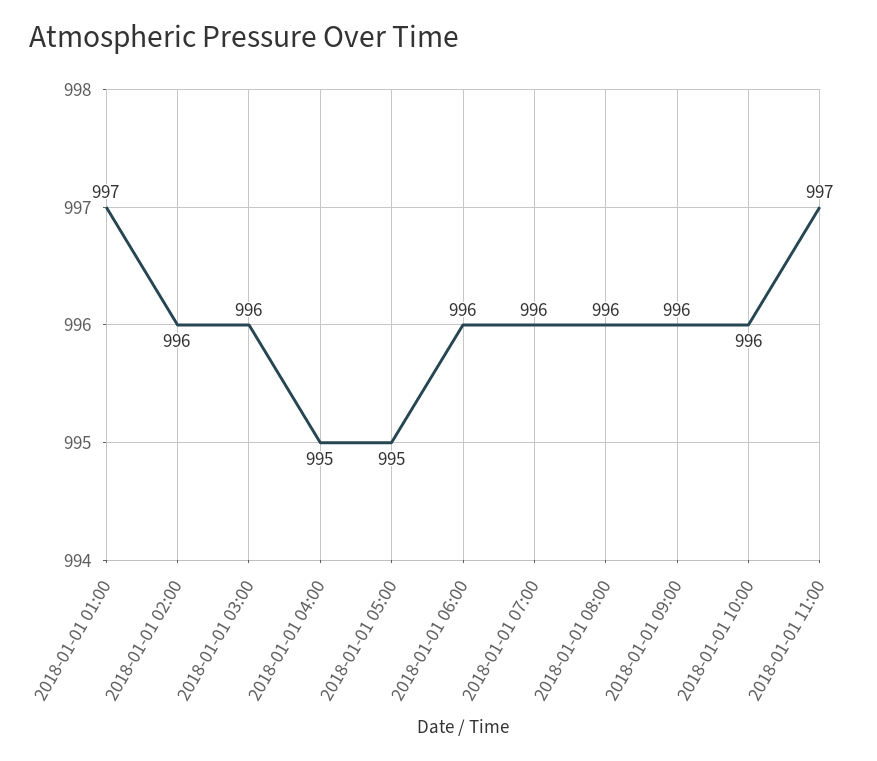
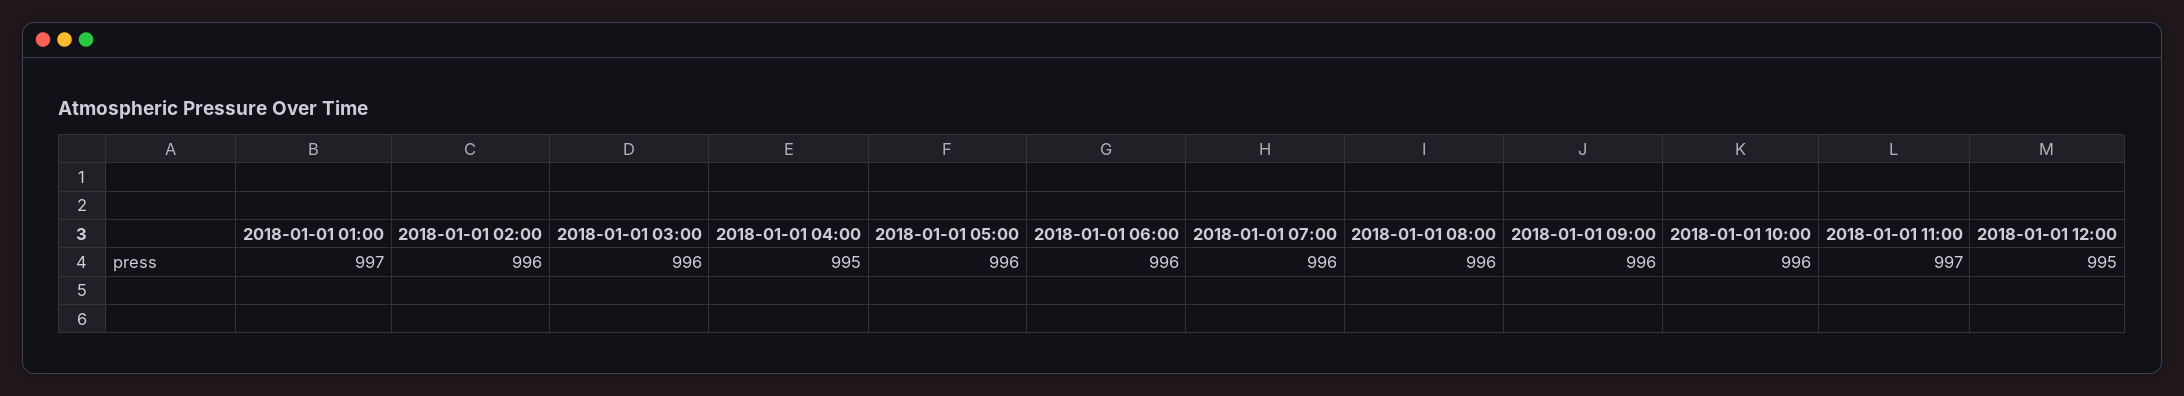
2018-01-01 05:00: 995 -> 996
2018-01-01 12:00: none -> 995

